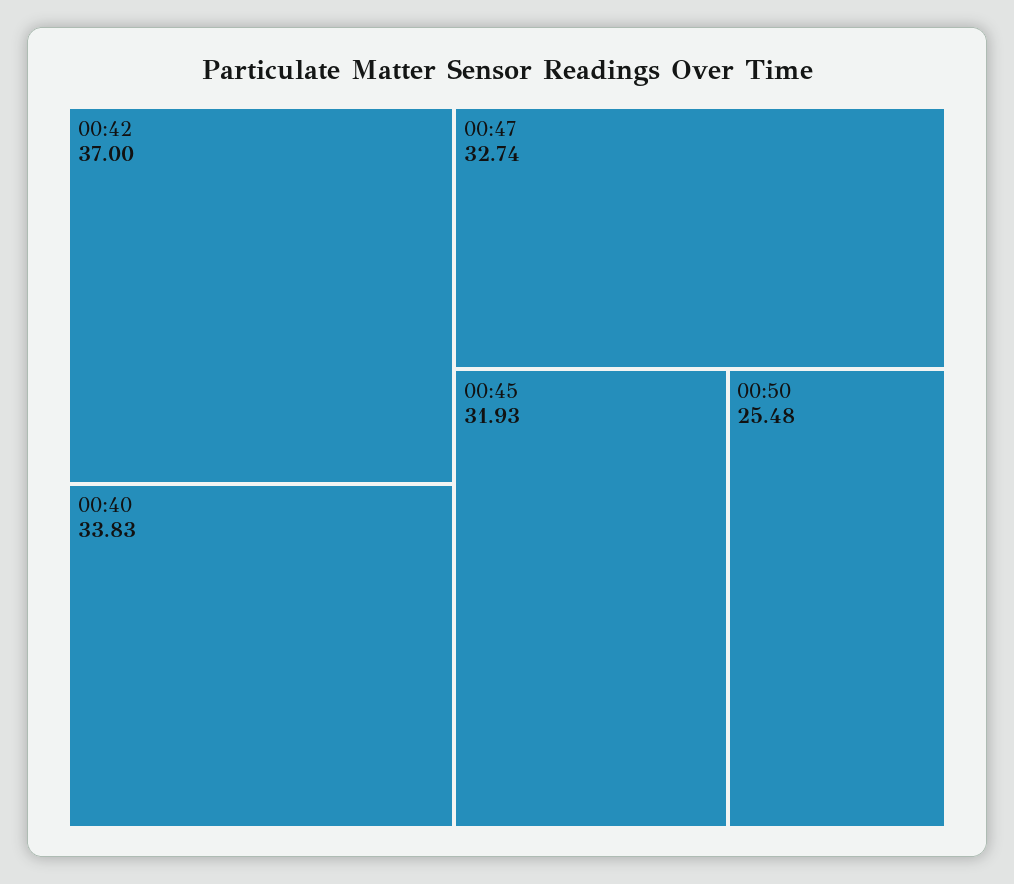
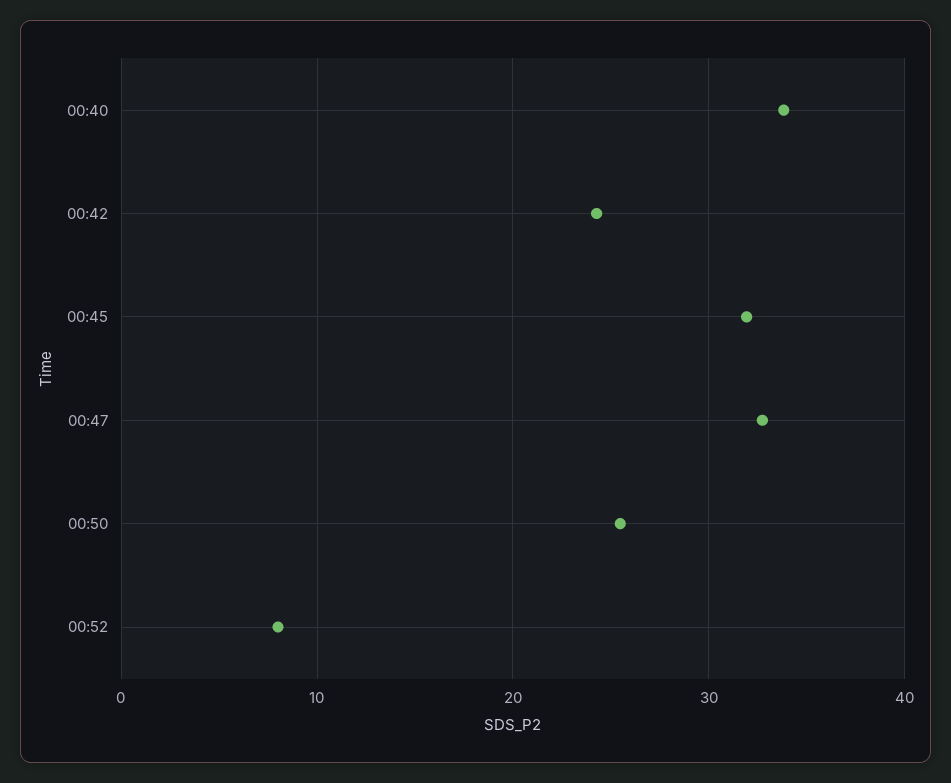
00:42: 37 -> 24
00:52: none -> 8

